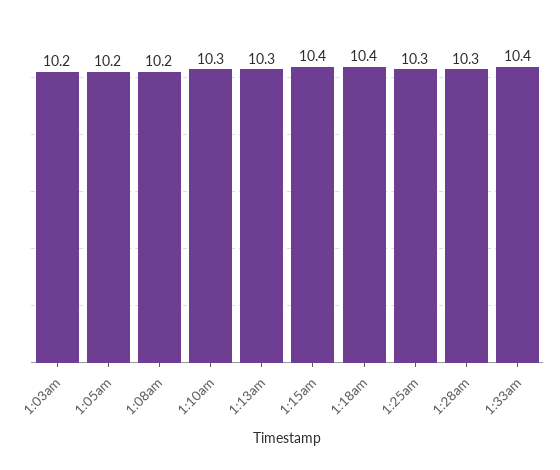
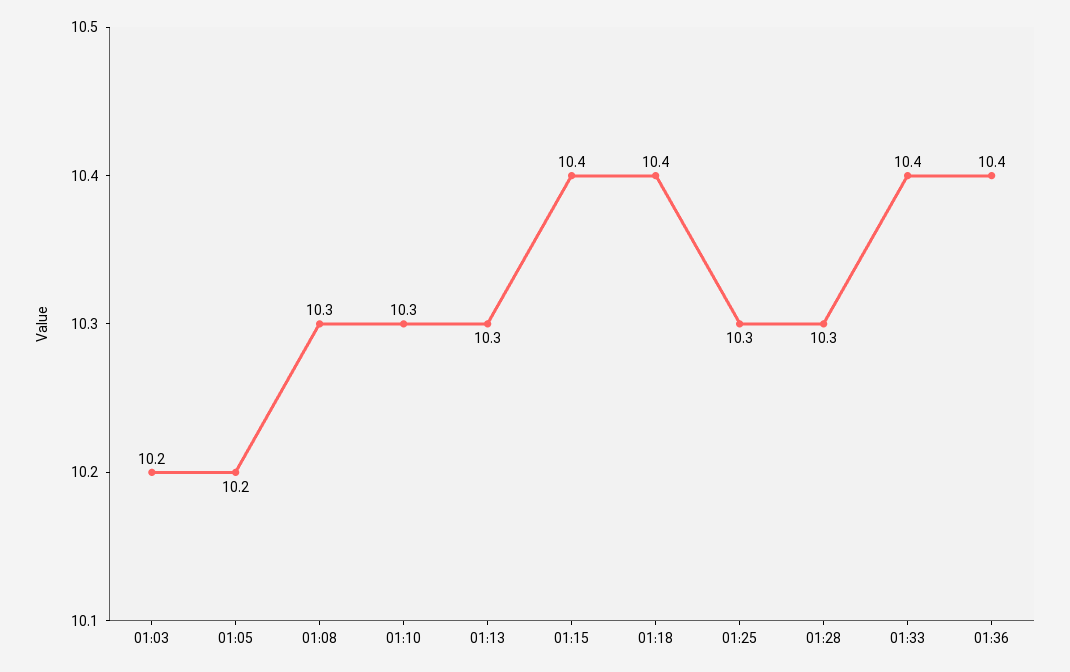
1:08am: 10.2 -> 10.3
01:36: none -> 10.4

